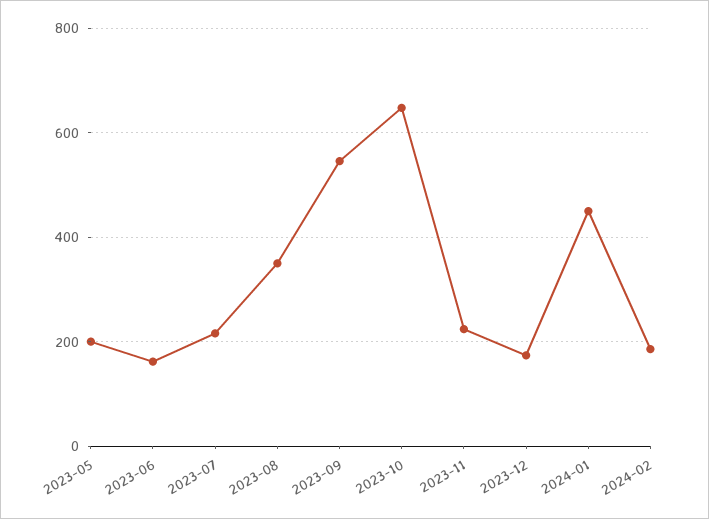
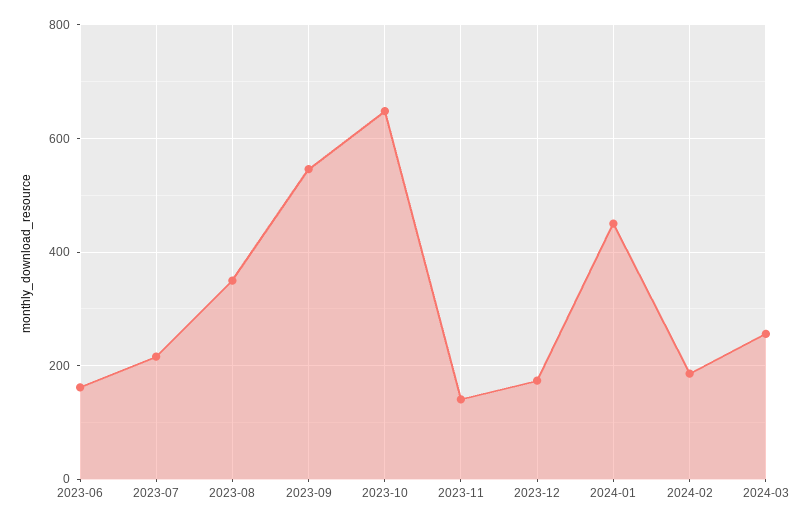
2023-05: 200 -> none
2023-11: 220 -> 140
2024-03: none -> 260

